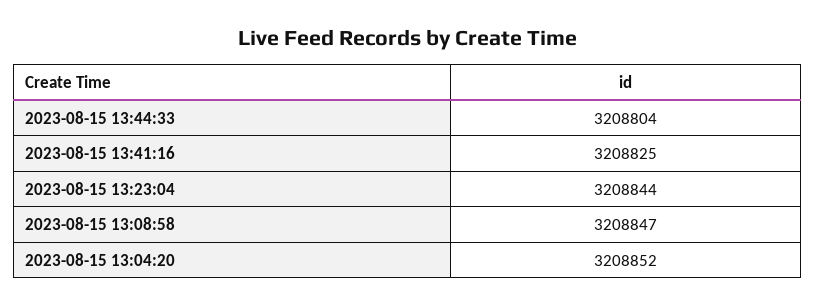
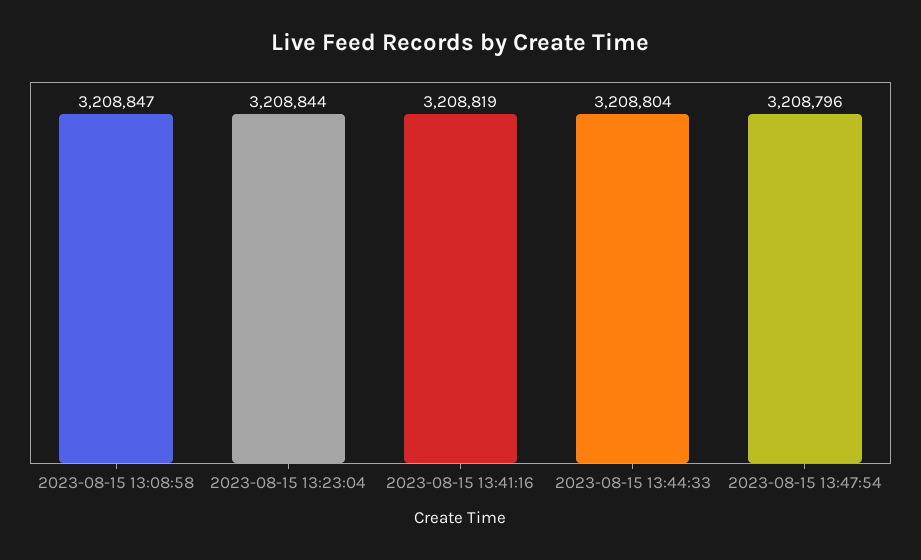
2023-08-15 13:41:16: 3208825 -> 3208819
2023-08-15 13:04:20: 3208852 -> none
2023-08-15 13:47:54: none -> 3208796

